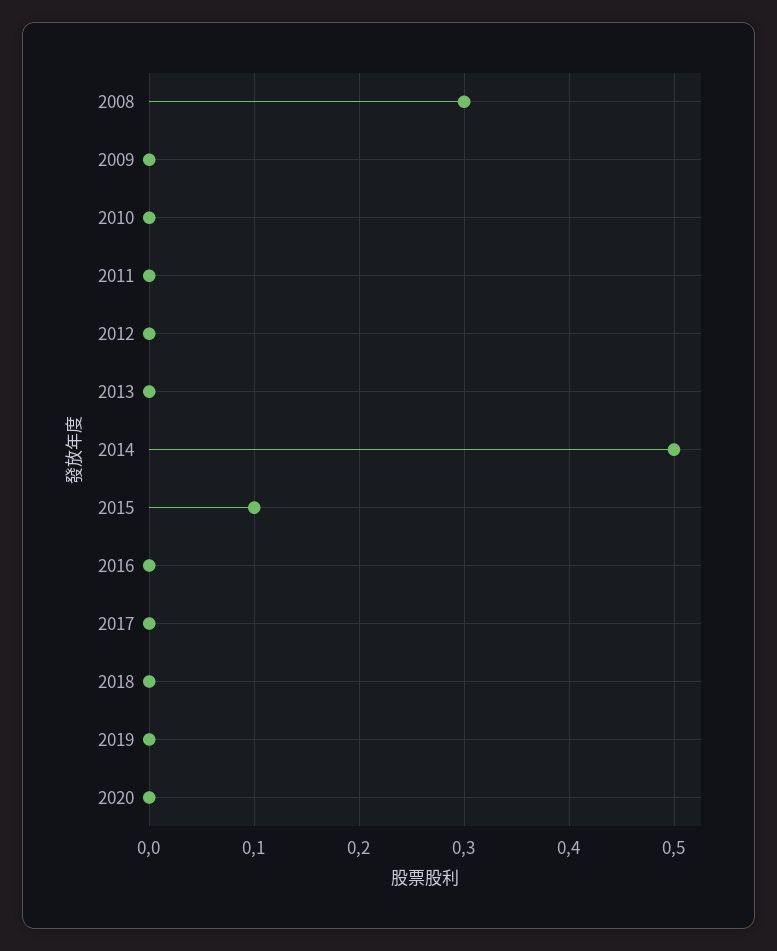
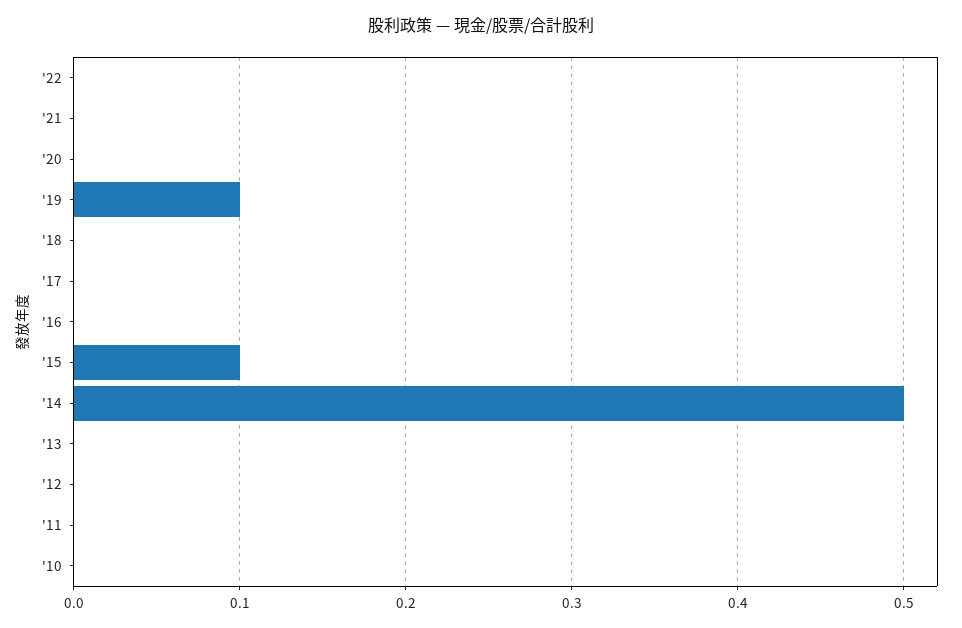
2008: 0.3 -> none
2009: 0 -> none
2019: 0 -> 0.1
'22: none -> 0
'21: none -> 0

